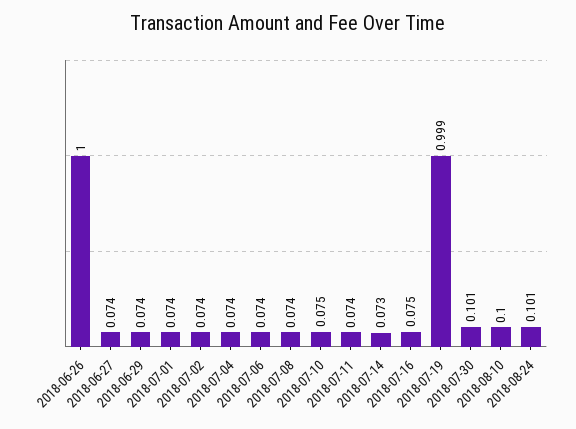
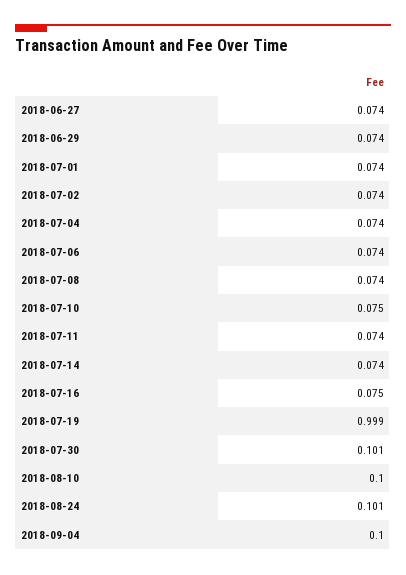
2018-06-26: 1 -> none
2018-07-14: 0.073 -> 0.074
2018-09-04: none -> 0.1

